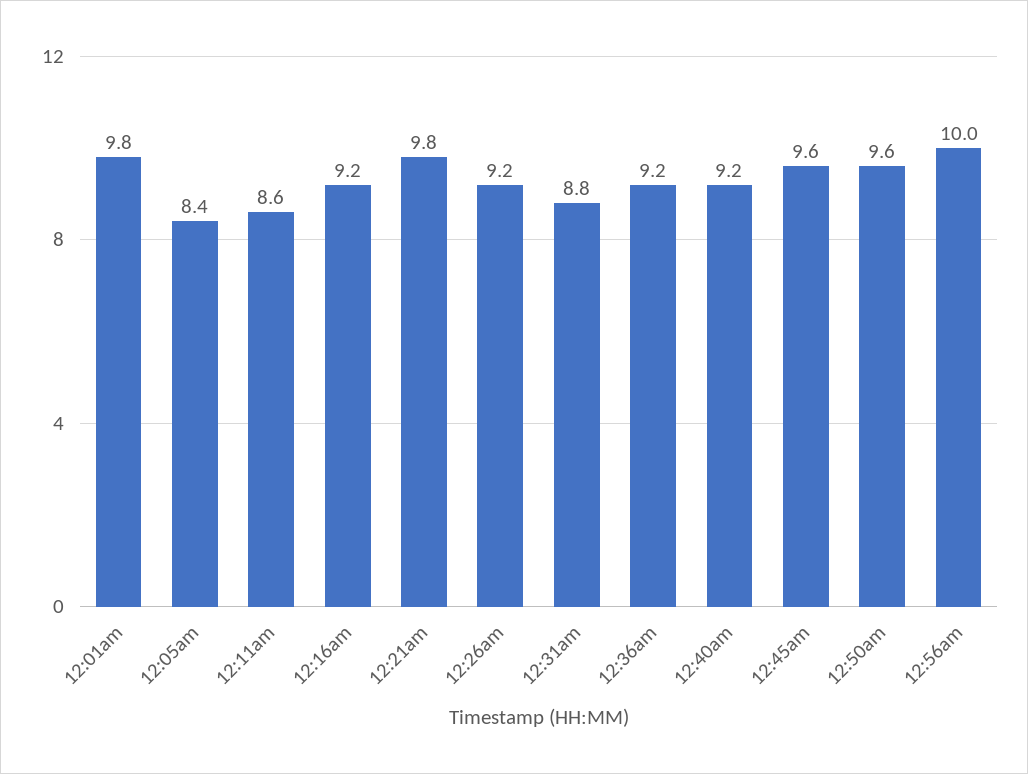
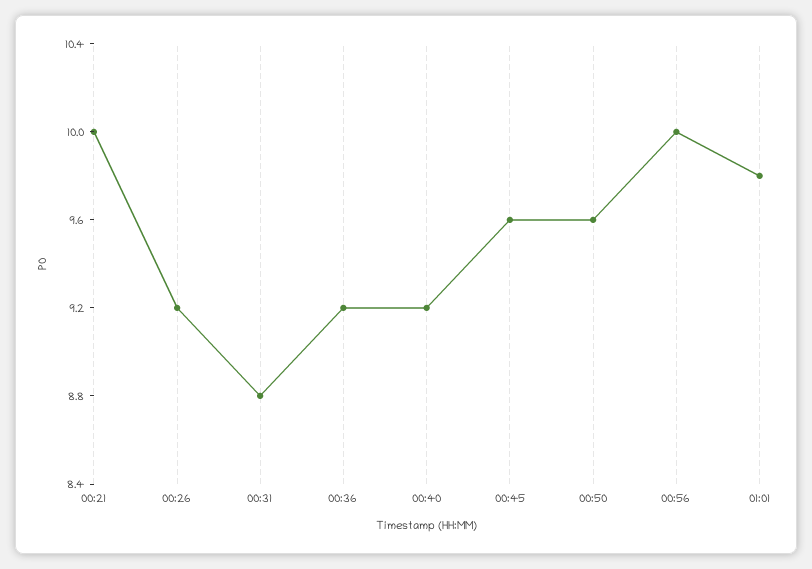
12:01am: 9.8 -> none
12:05am: 8.4 -> none
12:11am: 8.6 -> none
12:16am: 9.2 -> none
12:21am: 9.8 -> 10
01:01: none -> 9.8

